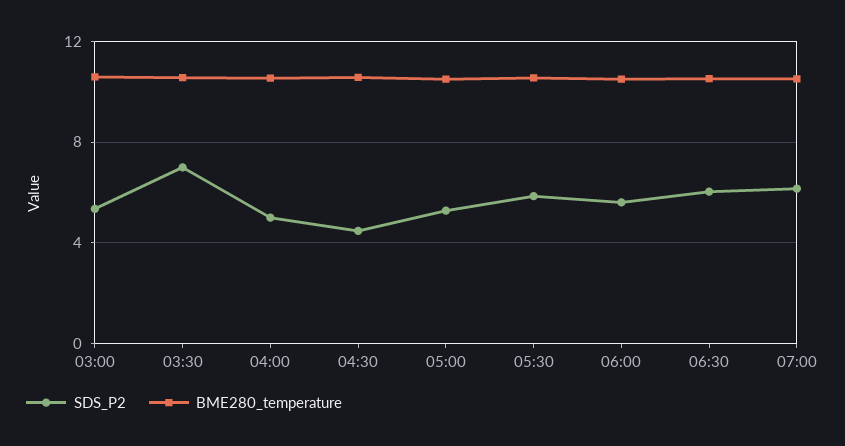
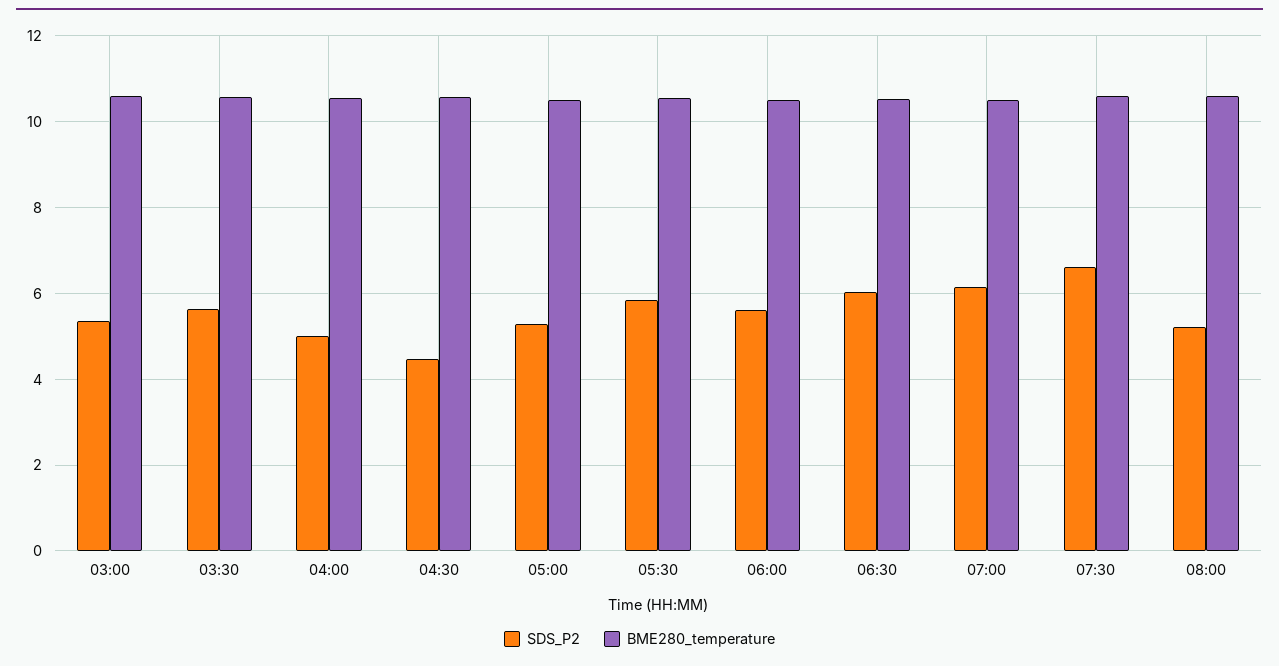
SDS_P2, 03:30: 7 -> 5.6
SDS_P2, 07:30: none -> 6.6
BME280_temperature, 07:30: none -> 10.6
SDS_P2, 08:00: none -> 5.2
BME280_temperature, 08:00: none -> 10.6

